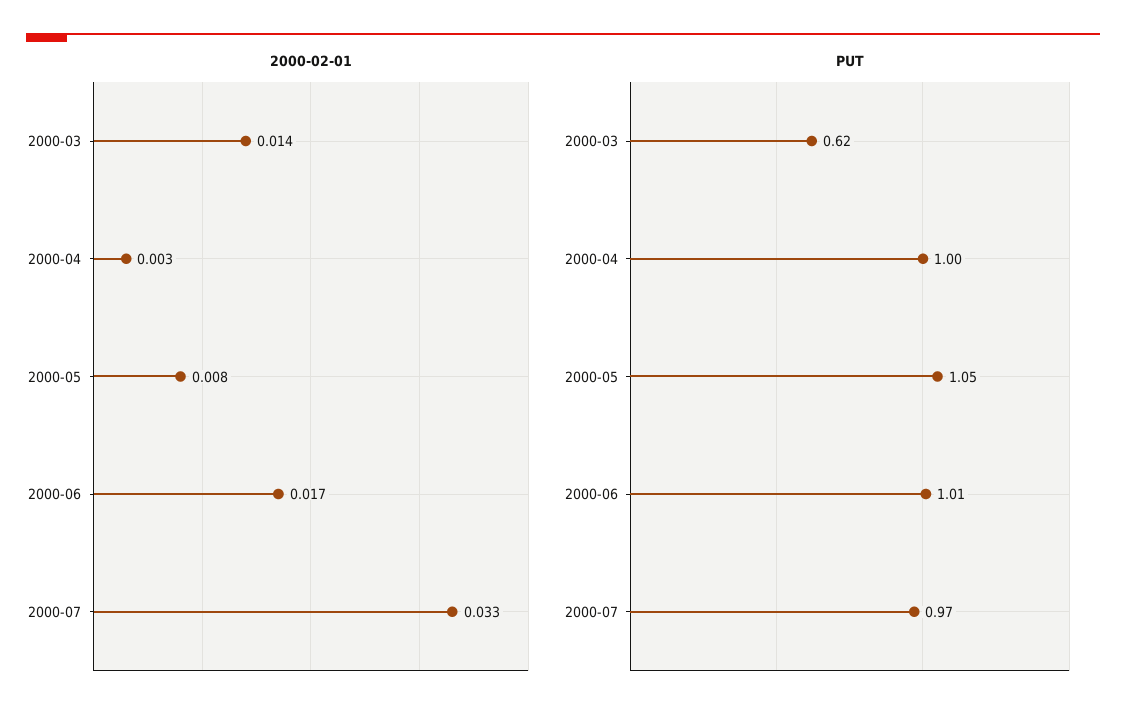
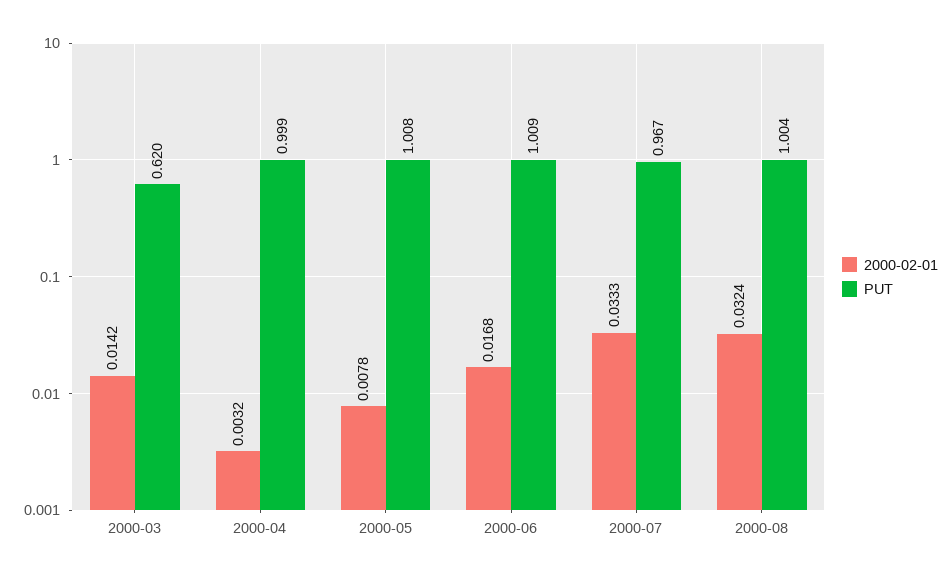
PUT, 2000-05: 1.05 -> 1.008
2000-02-01, 2000-08: none -> 0.0324
PUT, 2000-08: none -> 1.004

